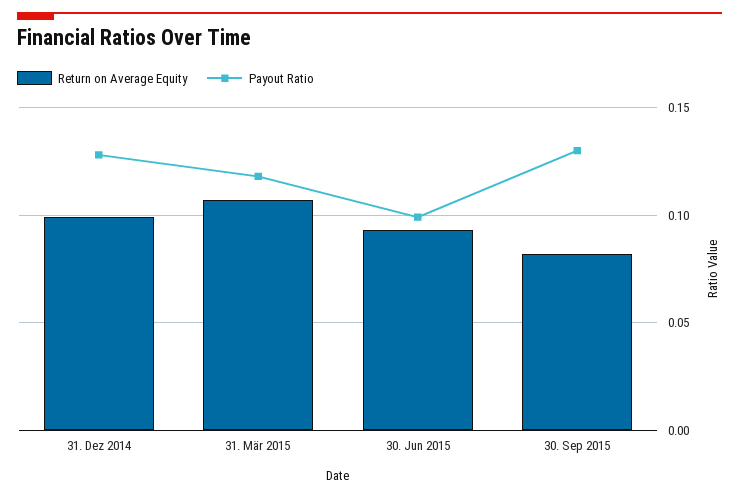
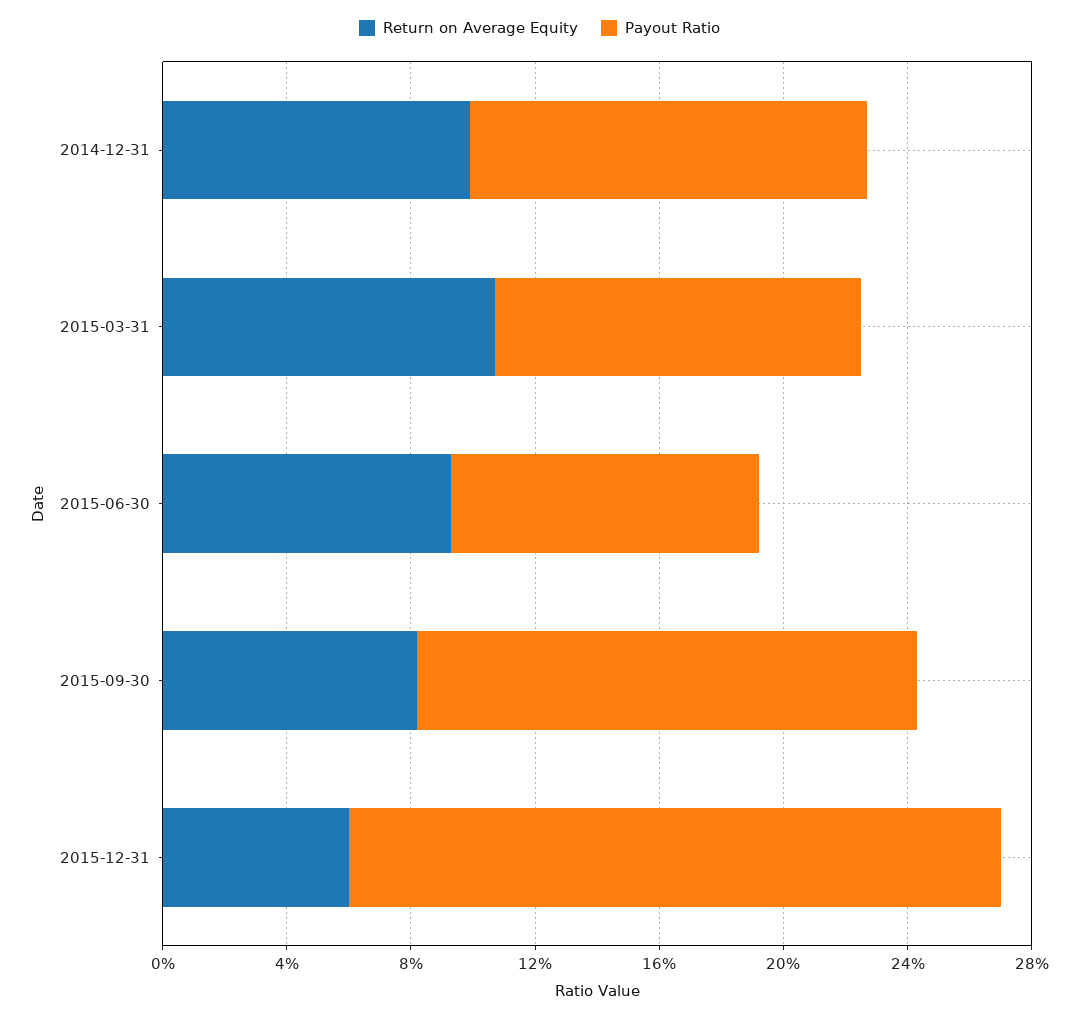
Payout Ratio, 30. Sep 2015: 0.13 -> 0.16
Return on Average Equity, 2015-12-31: none -> 0.06
Payout Ratio, 2015-12-31: none -> 0.21

